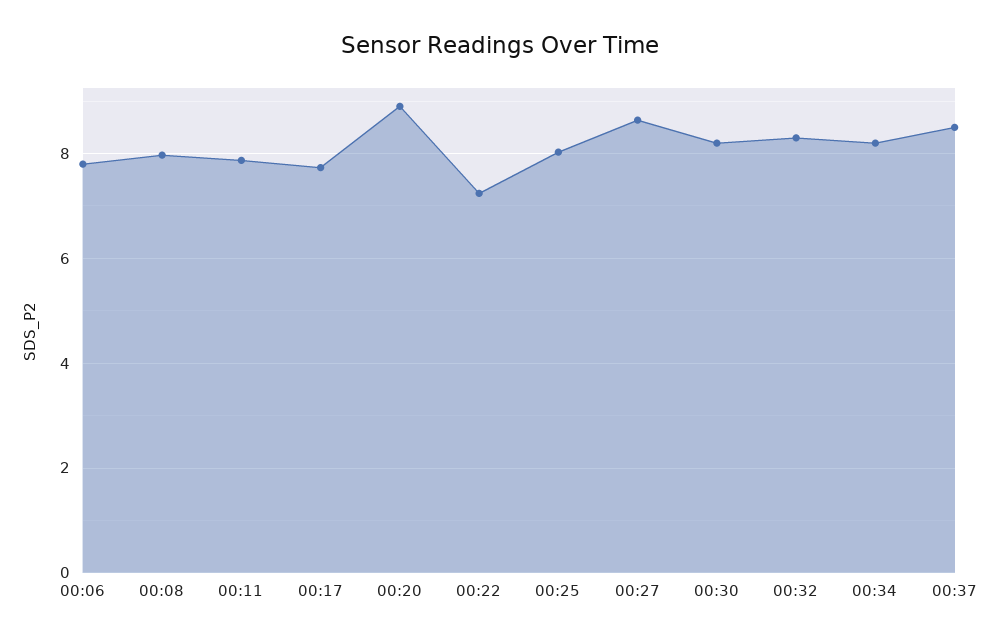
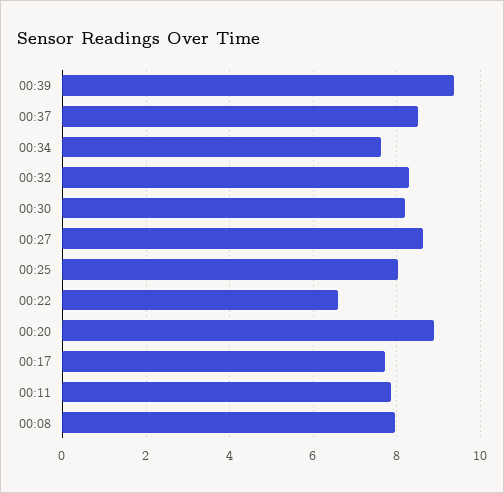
00:06: 7.8 -> none
00:22: 7.2 -> 6.6
00:34: 8.2 -> 7.6
00:39: none -> 9.4

